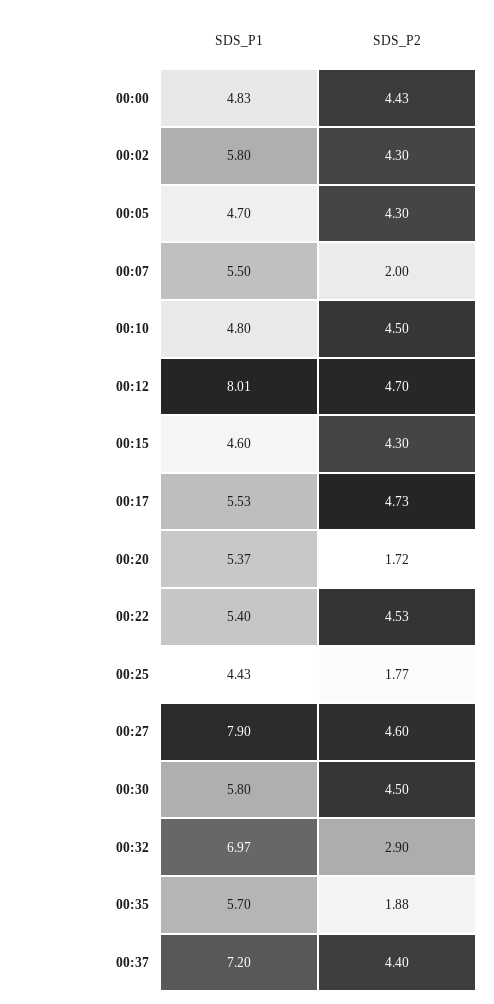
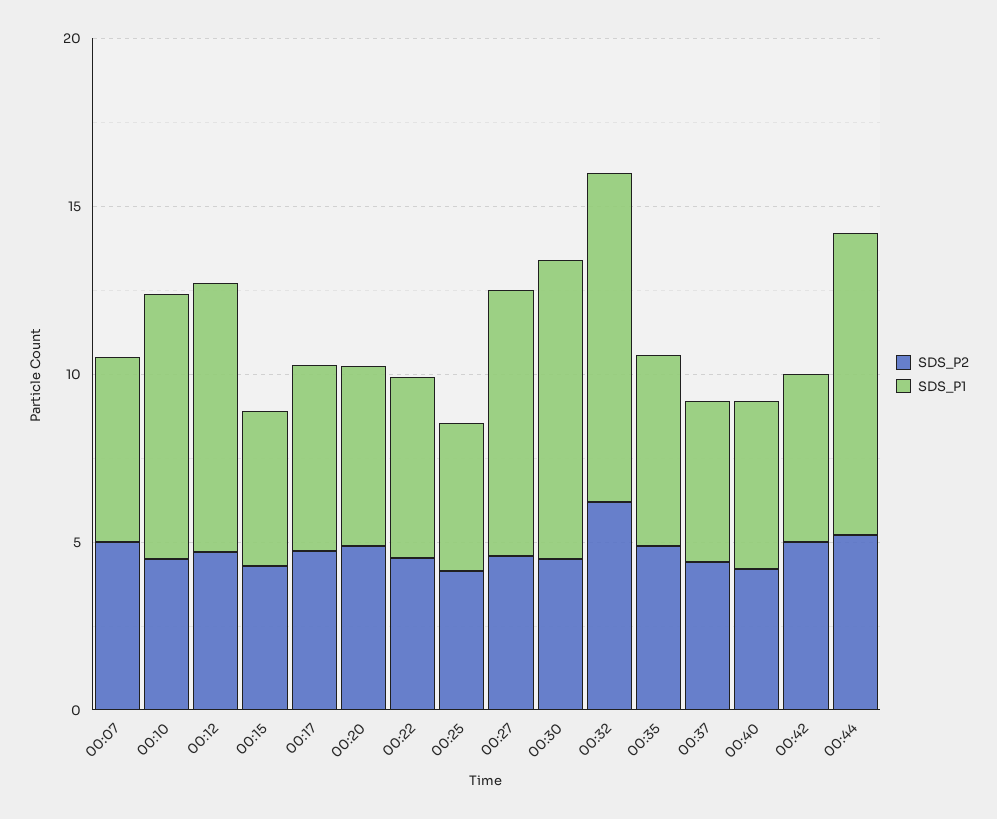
SDS_P1, 00:00: 4.83 -> none
SDS_P2, 00:00: 4.43 -> none
SDS_P1, 00:02: 5.8 -> none
SDS_P2, 00:02: 4.3 -> none
SDS_P1, 00:05: 4.7 -> none
SDS_P2, 00:05: 4.3 -> none
SDS_P2, 00:07: 2 -> 5
SDS_P1, 00:10: 4.8 -> 8
SDS_P2, 00:20: 1.72 -> 5
SDS_P2, 00:25: 1.77 -> 4
SDS_P1, 00:30: 5.8 -> 9
SDS_P1, 00:32: 6.97 -> 10
SDS_P2, 00:32: 2.9 -> 6
SDS_P2, 00:35: 1.88 -> 5
SDS_P1, 00:37: 7.2 -> 5
SDS_P2, 00:40: none -> 4
SDS_P1, 00:40: none -> 5
SDS_P2, 00:42: none -> 5
SDS_P1, 00:42: none -> 5
SDS_P2, 00:44: none -> 5
SDS_P1, 00:44: none -> 9

